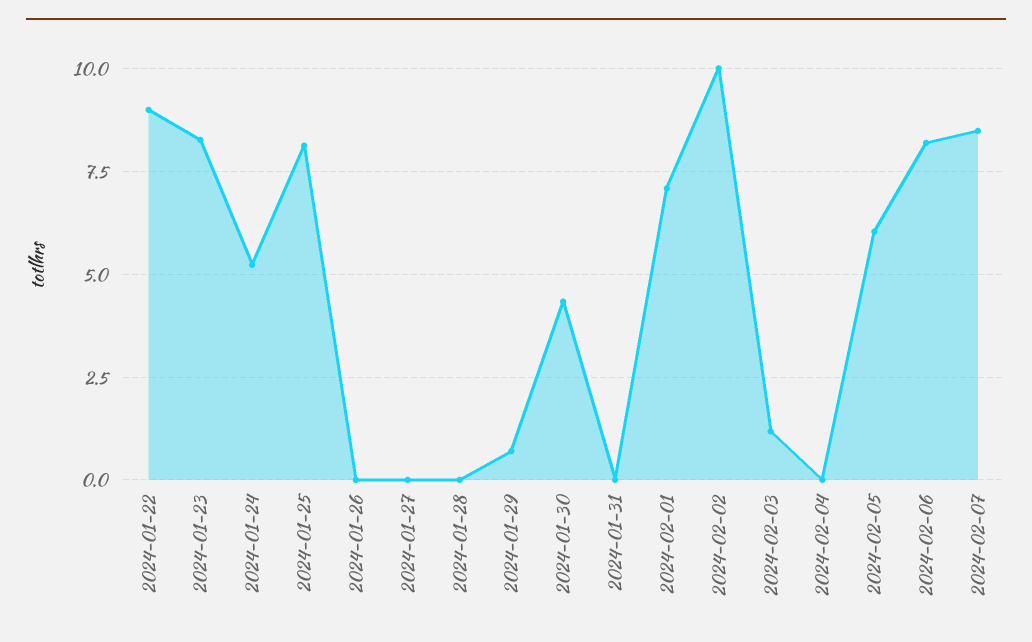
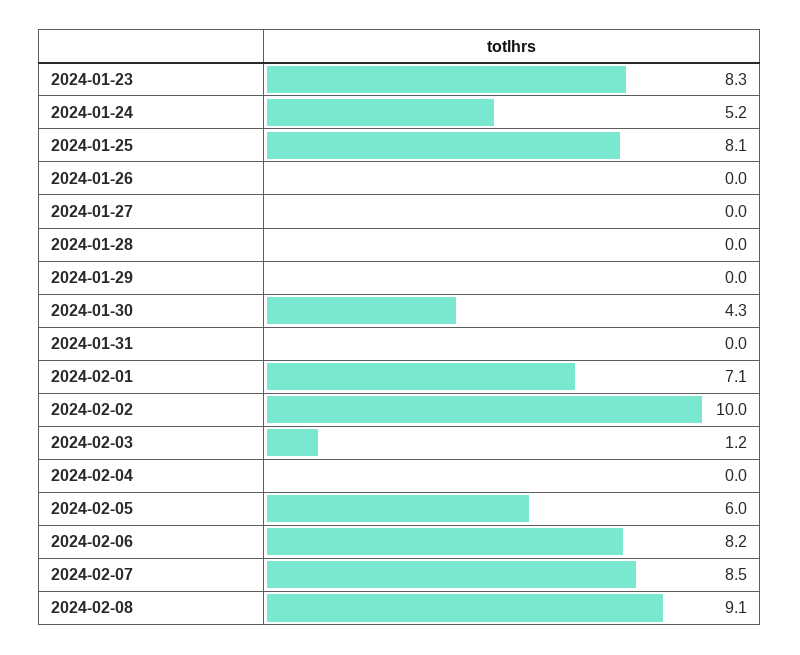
2024-01-22: 9 -> none
2024-01-29: 0.75 -> 0
2024-02-08: none -> 9.1

